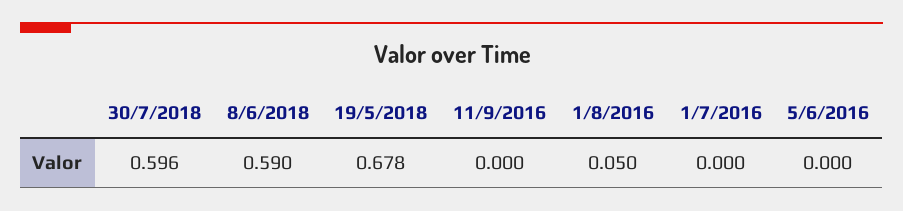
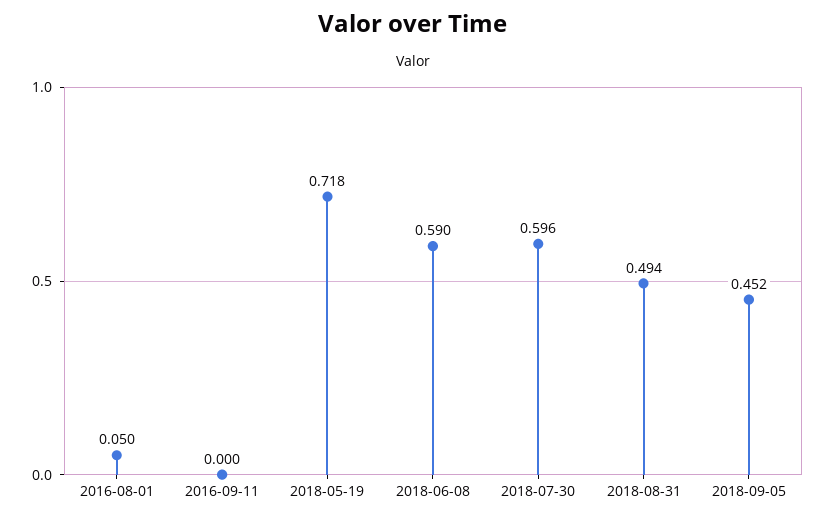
19/5/2018: 0.678 -> 0.718
1/7/2016: 0 -> none
5/6/2016: 0 -> none
2018-08-31: none -> 0.494
2018-09-05: none -> 0.452

